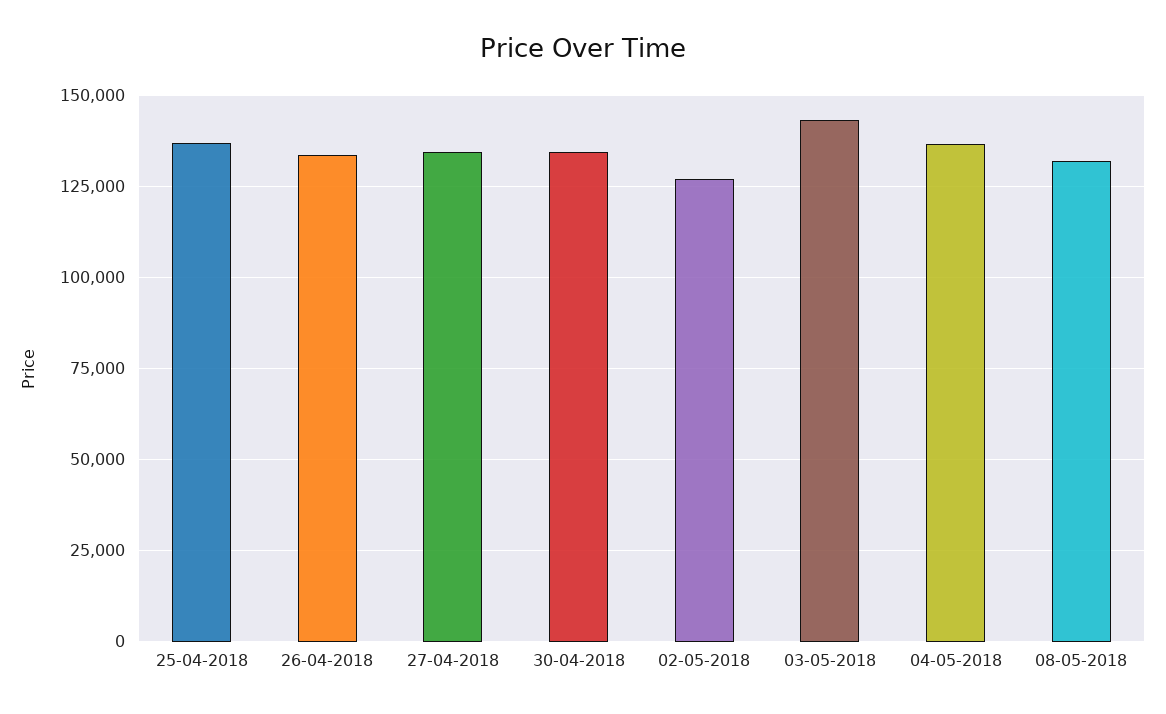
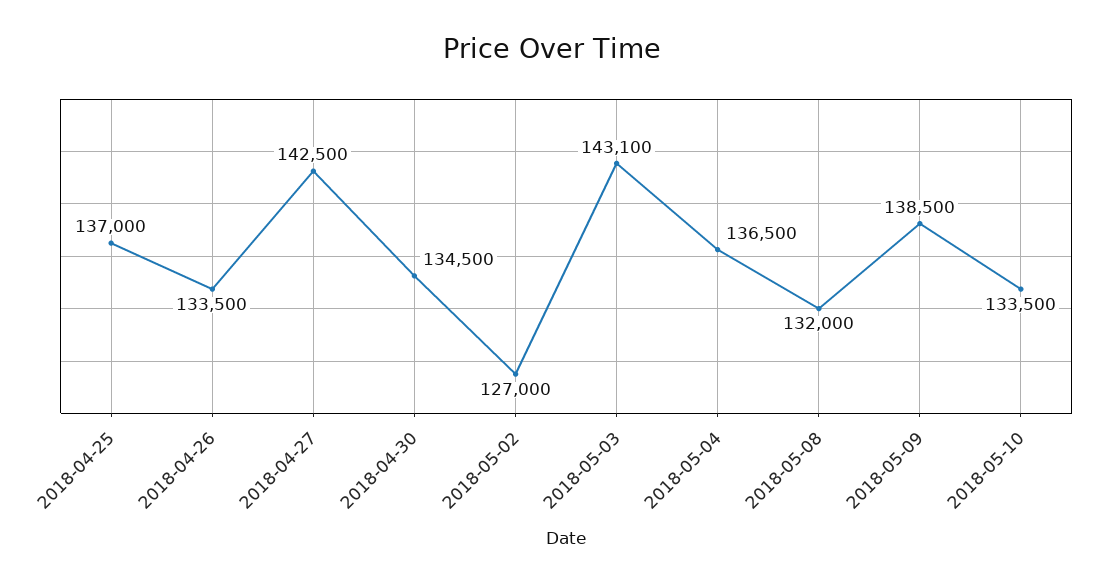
27-04-2018: 135000 -> 142500
2018-05-09: none -> 138500
2018-05-10: none -> 133500

